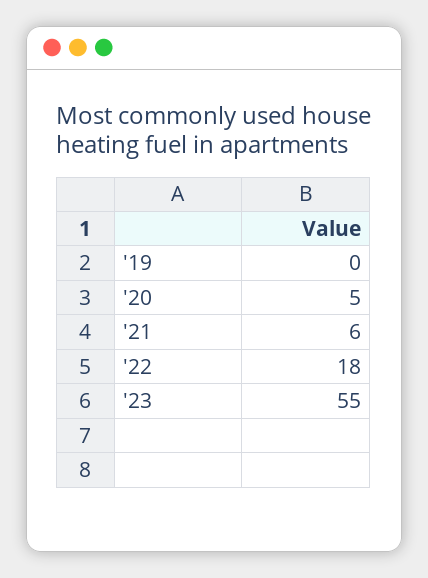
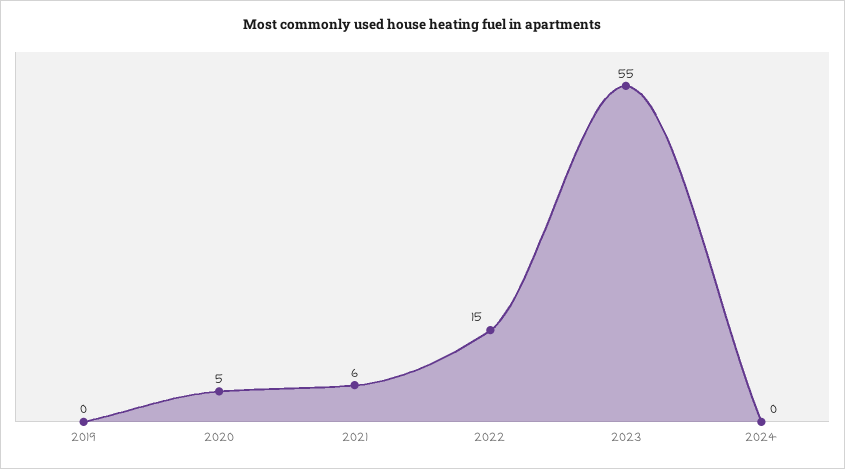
'22: 18 -> 15
2024: none -> 0

